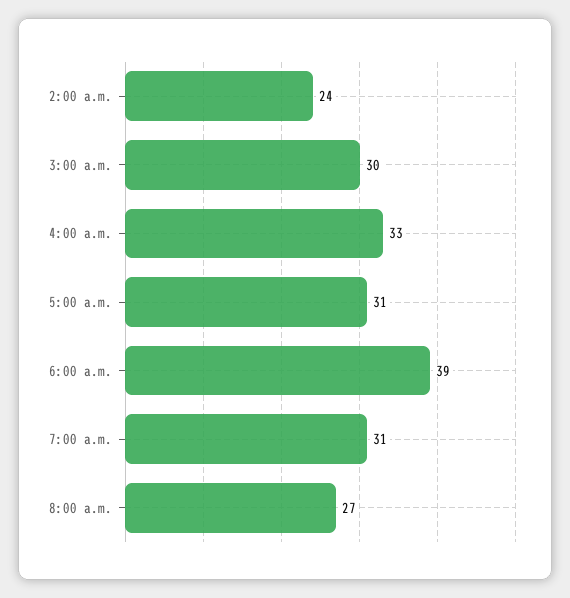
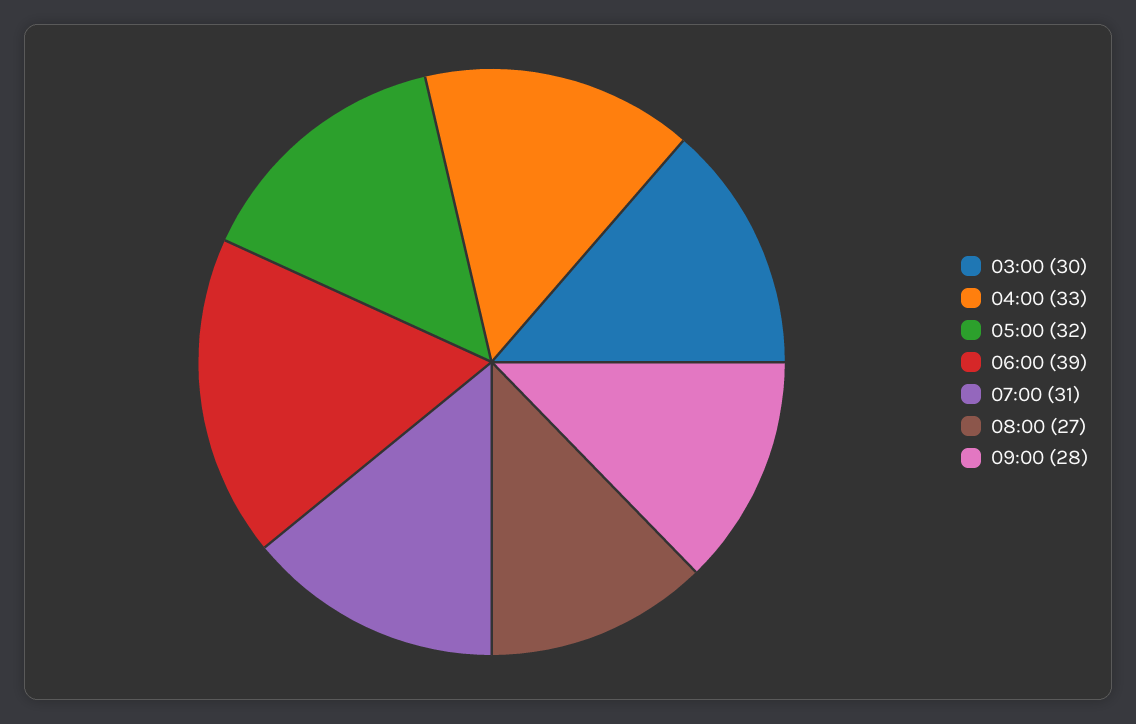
2:00 a.m.: 24 -> none
5:00 a.m.: 31 -> 32
09:00: none -> 28

